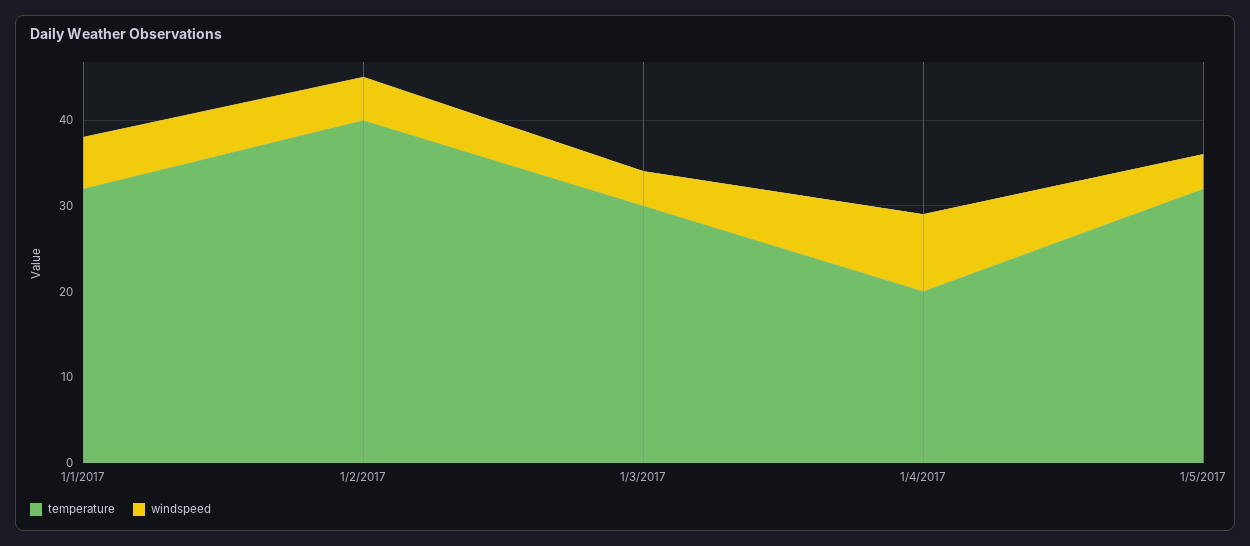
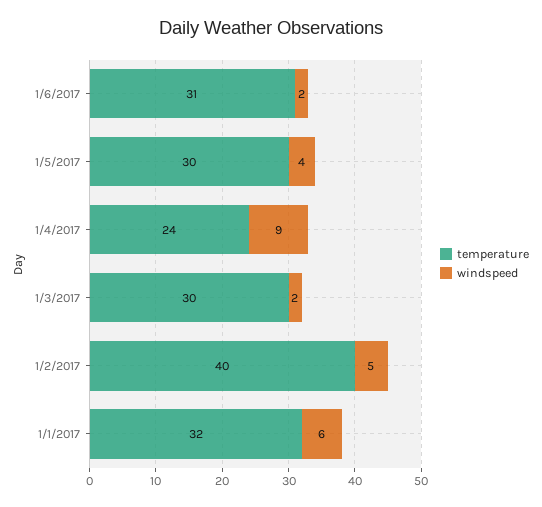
windspeed, 1/3/2017: 4 -> 2
temperature, 1/4/2017: 20 -> 24
temperature, 1/5/2017: 32 -> 30
temperature, 1/6/2017: none -> 31
windspeed, 1/6/2017: none -> 2

